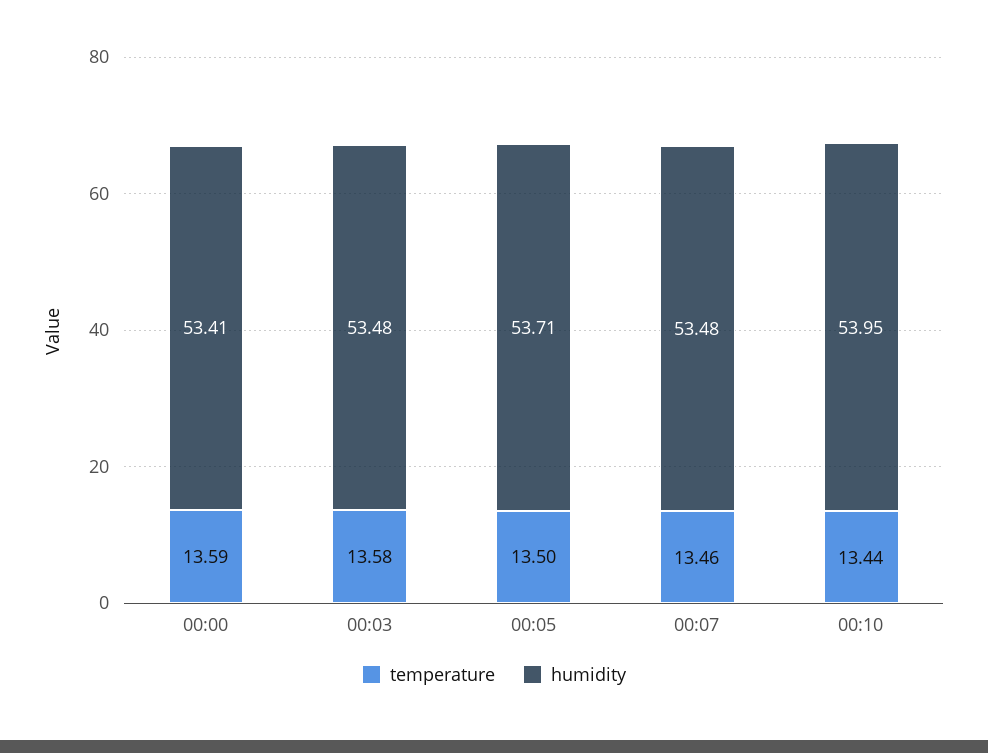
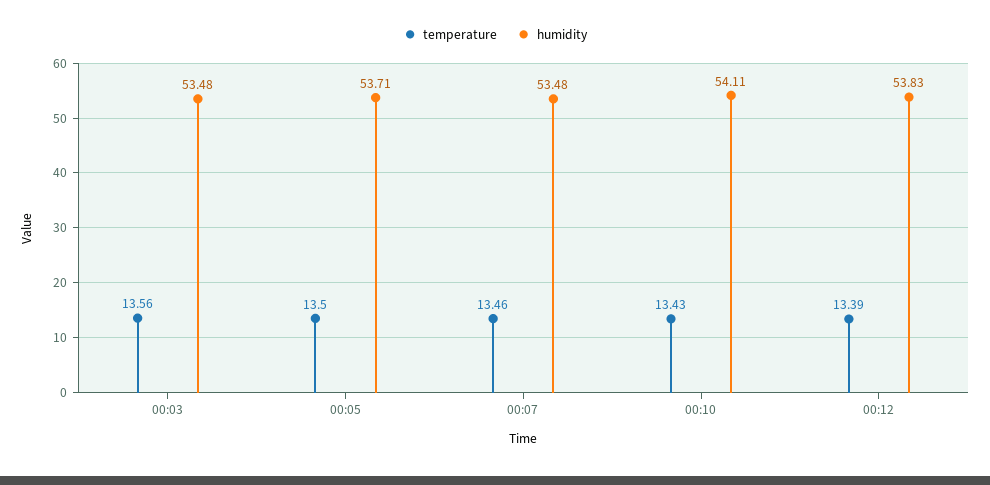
temperature, 00:00: 13.59 -> none
humidity, 00:00: 53.41 -> none
temperature, 00:03: 13.58 -> 13.56
temperature, 00:10: 13.44 -> 13.43
humidity, 00:10: 53.95 -> 54.11
temperature, 00:12: none -> 13.39
humidity, 00:12: none -> 53.83

